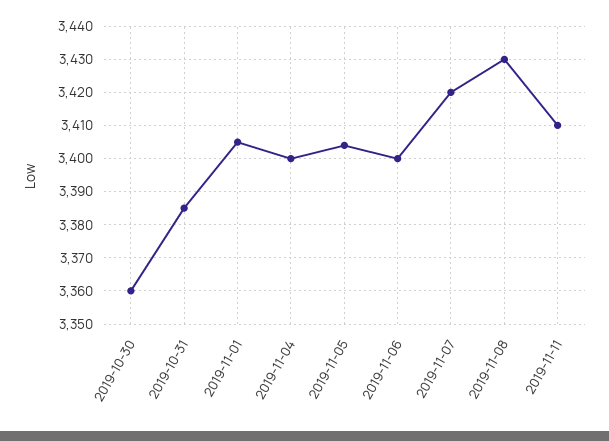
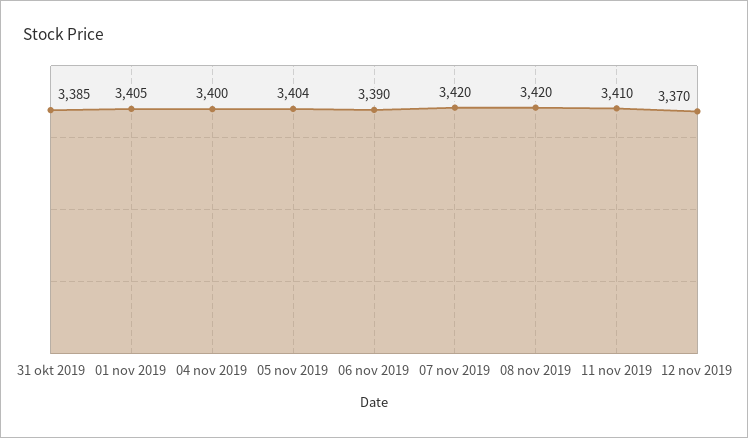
2019-10-30: 3360 -> none
2019-11-06: 3400 -> 3390
2019-11-08: 3430 -> 3420
12 nov 2019: none -> 3370

